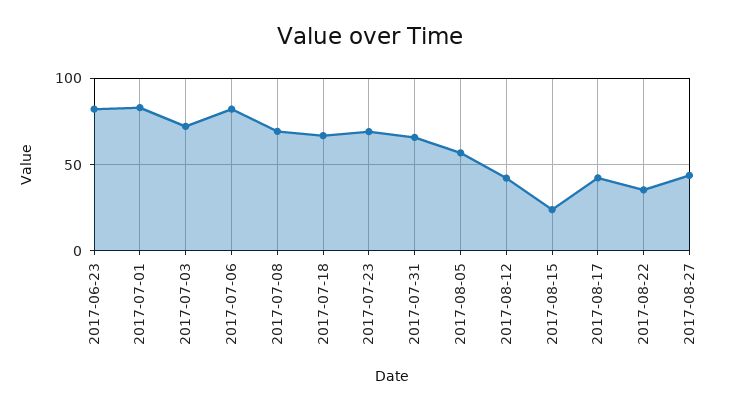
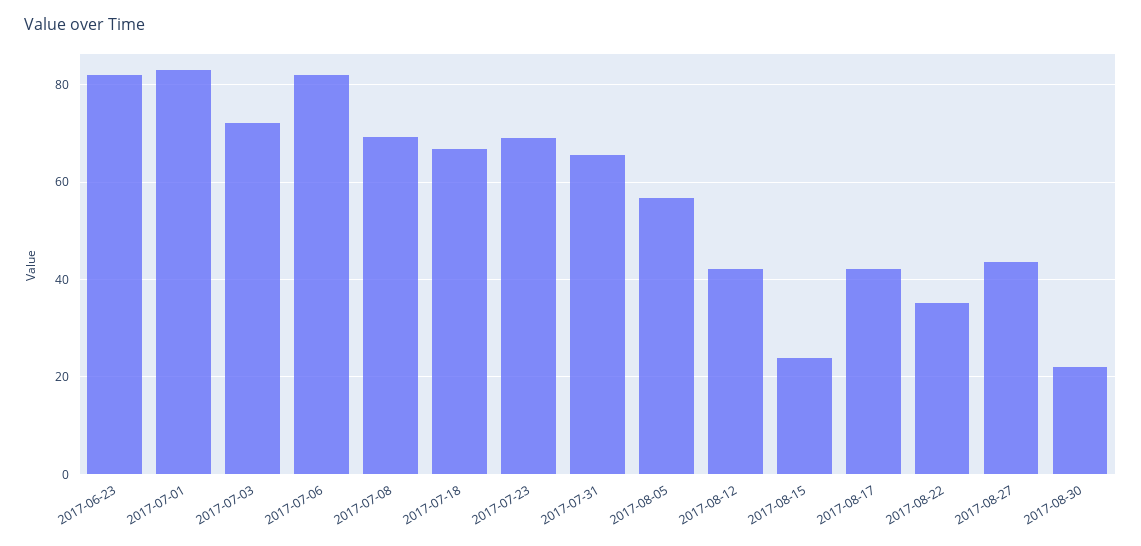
2017-08-30: none -> 22

